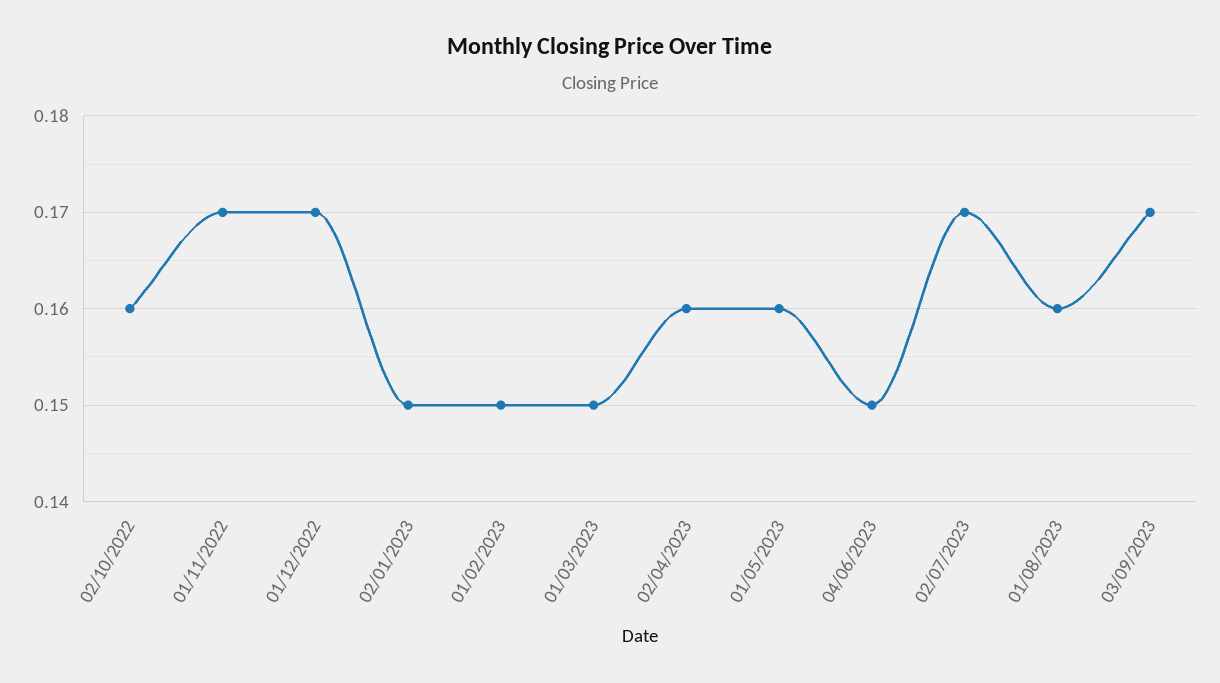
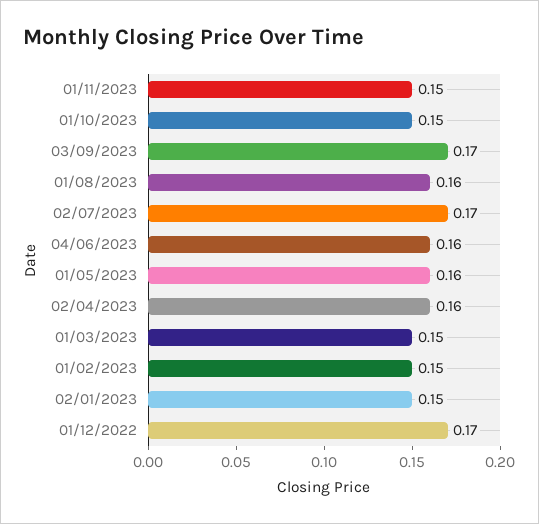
02/10/2022: 0.16 -> none
01/11/2022: 0.17 -> none
04/06/2023: 0.15 -> 0.16
01/11/2023: none -> 0.15
01/10/2023: none -> 0.15

